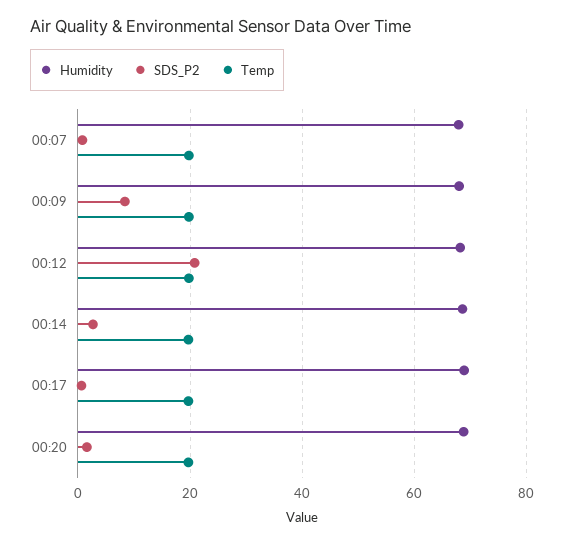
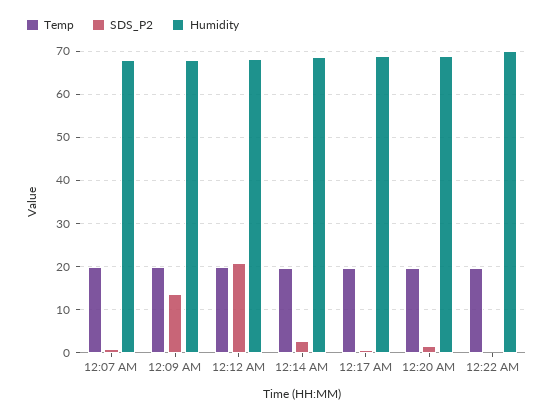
SDS_P2, 00:09: 8 -> 14
Temp, 12:22 AM: none -> 20
SDS_P2, 12:22 AM: none -> 0
Humidity, 12:22 AM: none -> 70

